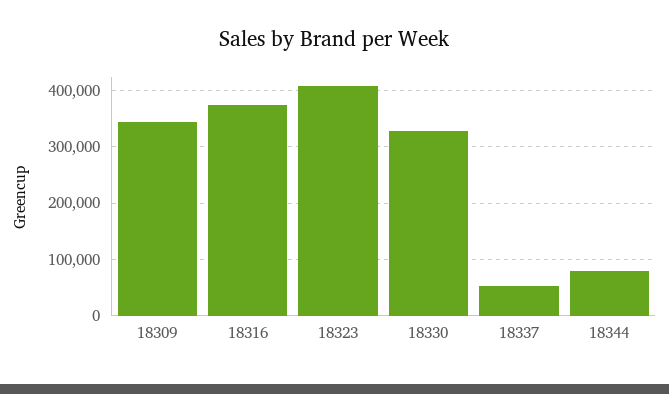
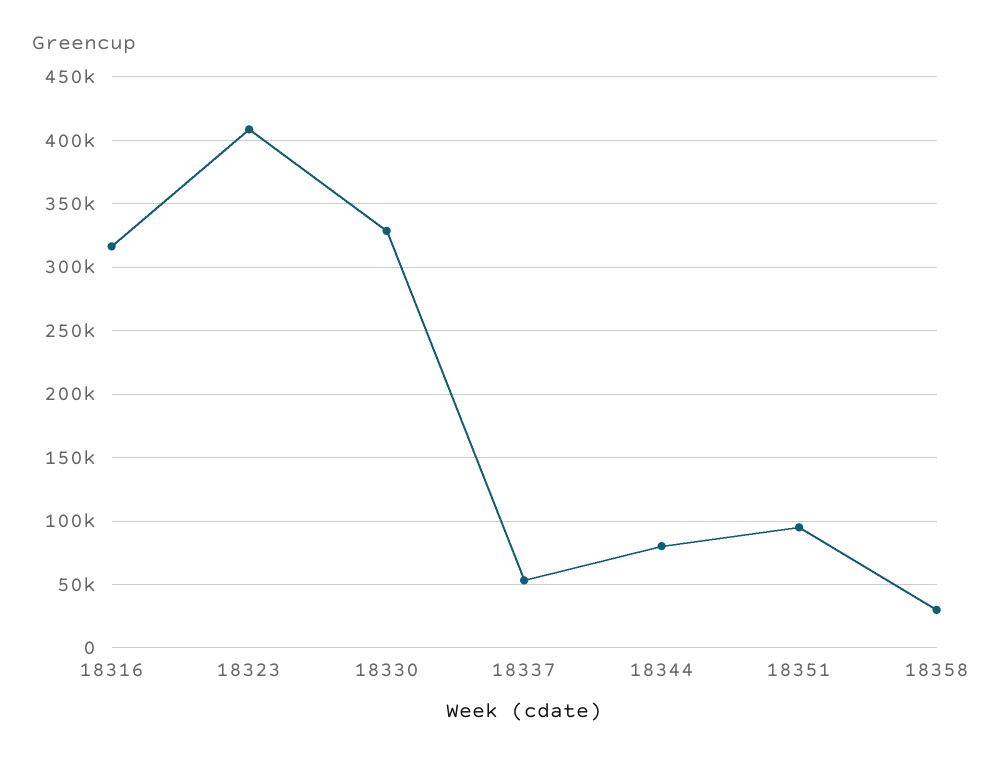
18309: 340000 -> none
18316: 380000 -> 315000
18351: none -> 95000
18358: none -> 30000

